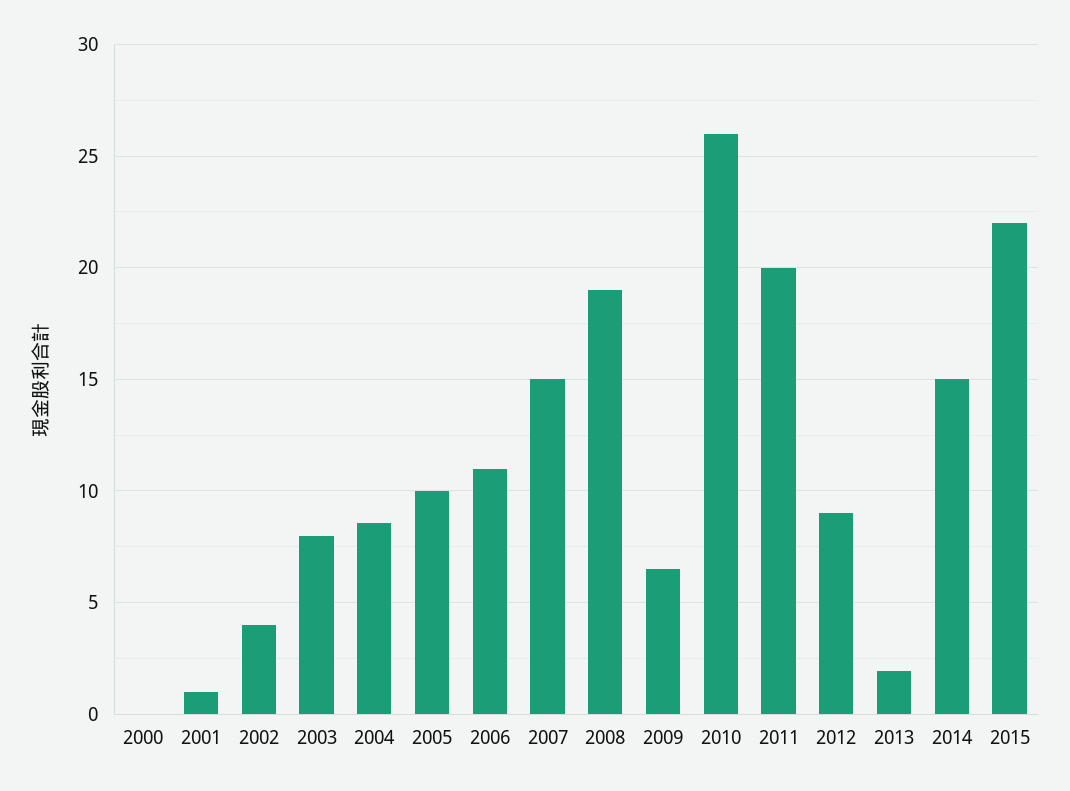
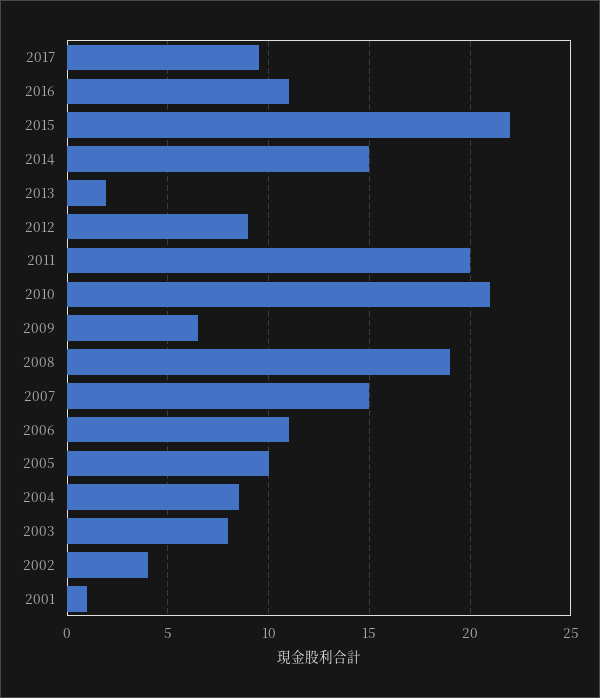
2000: 0 -> none
2010: 26 -> 21
2017: none -> 9.5
2016: none -> 11

